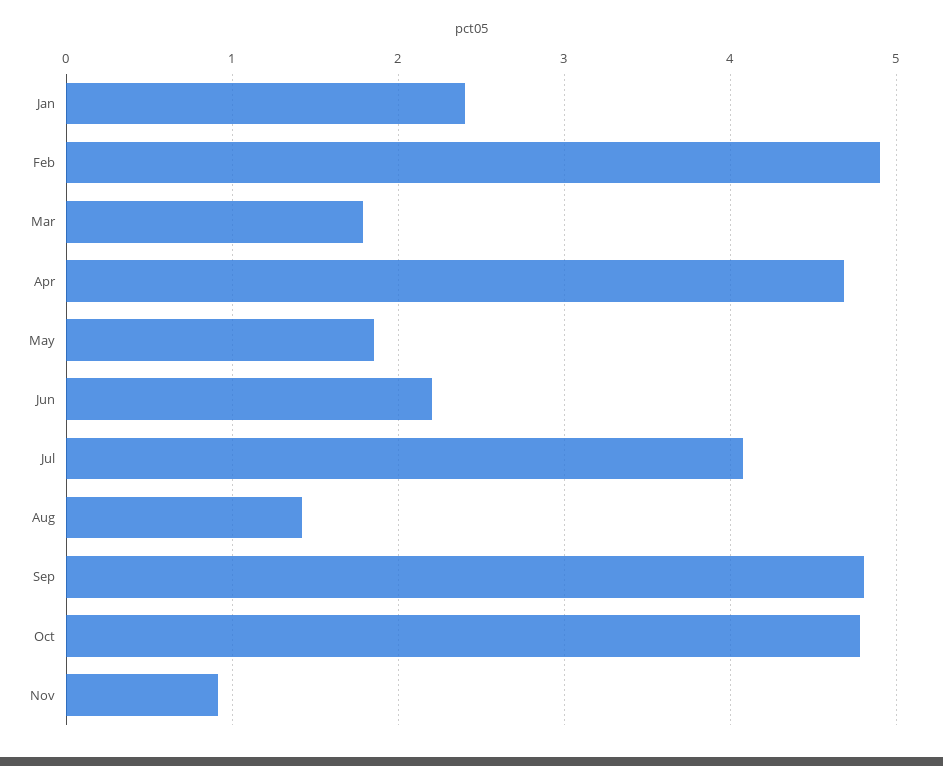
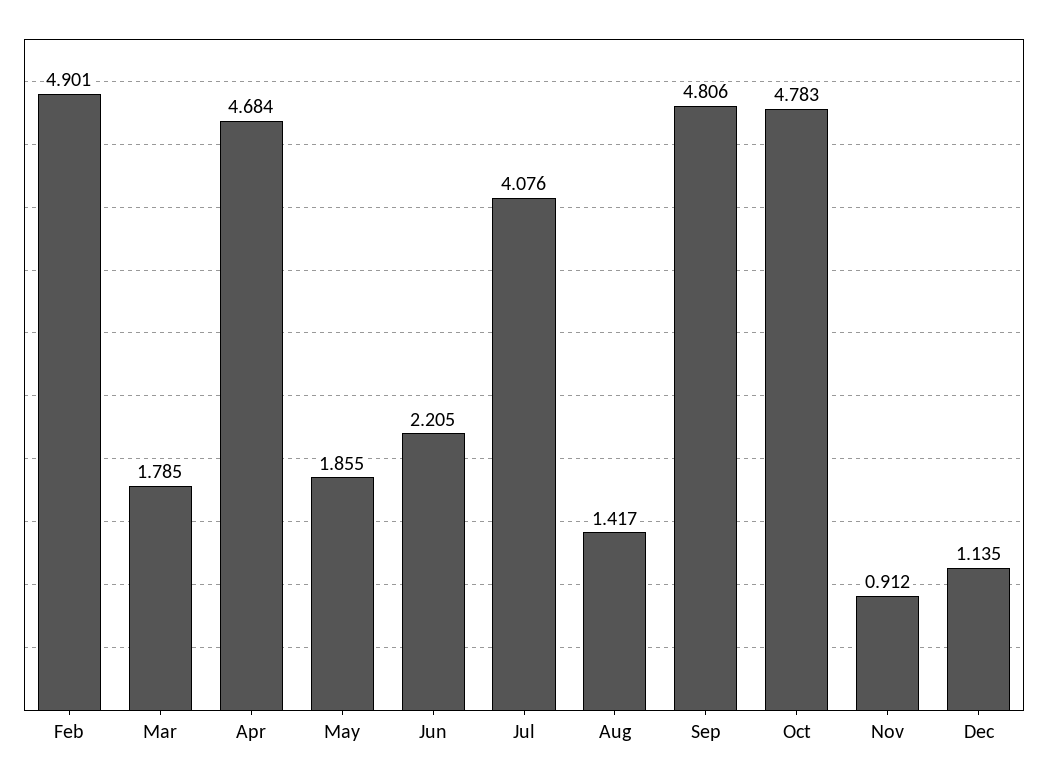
Jan: 2.4 -> none
Dec: none -> 1.135

